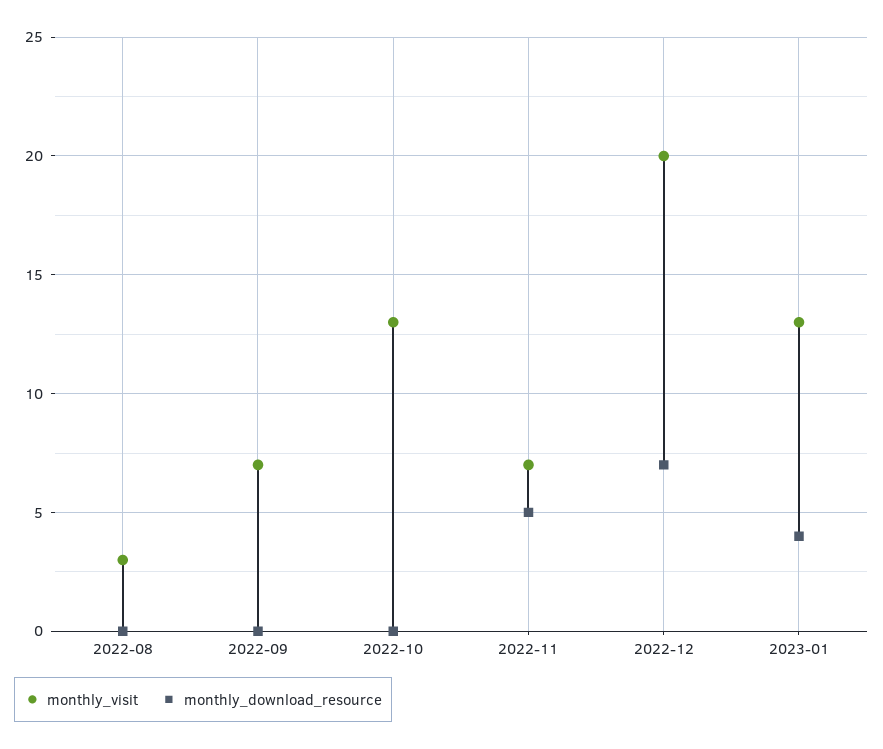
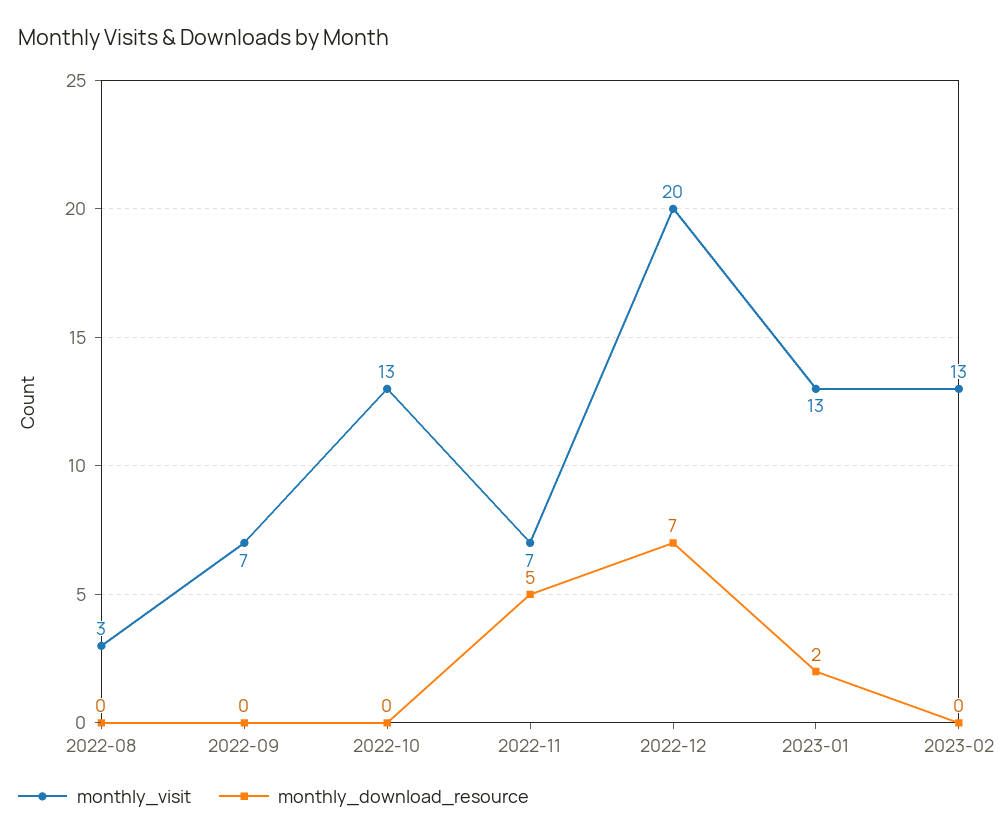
monthly_download_resource, 2023-01: 4 -> 2
monthly_visit, 2023-02: none -> 13
monthly_download_resource, 2023-02: none -> 0

